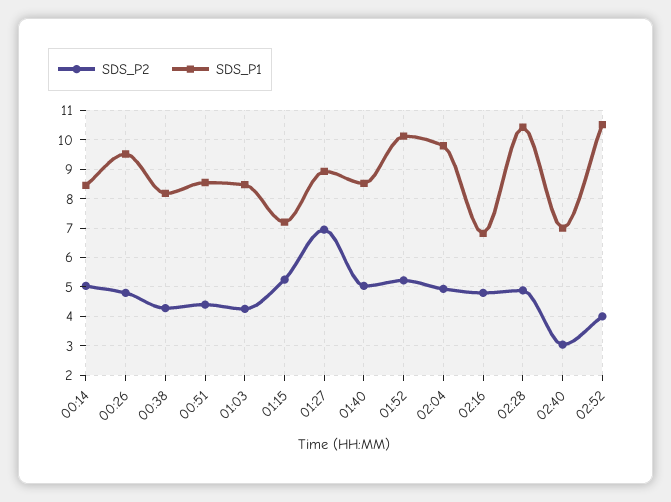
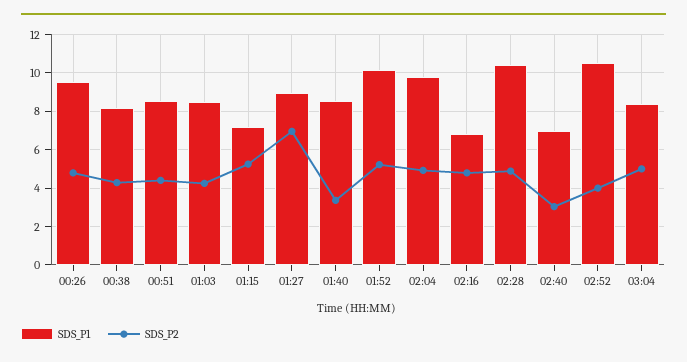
SDS_P2, 00:14: 5 -> none
SDS_P1, 00:14: 8.5 -> none
SDS_P2, 01:40: 5 -> 3.5
SDS_P1, 03:04: none -> 8.5
SDS_P2, 03:04: none -> 5

